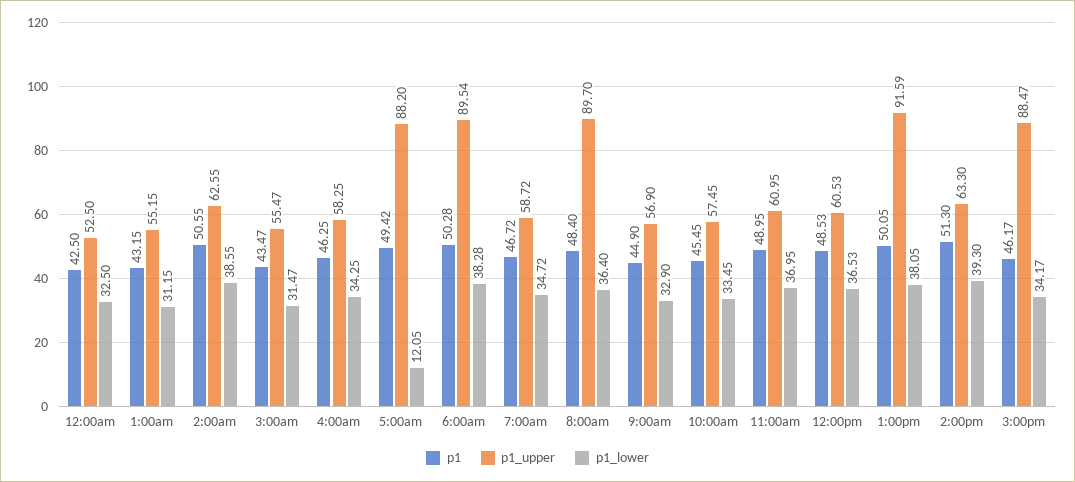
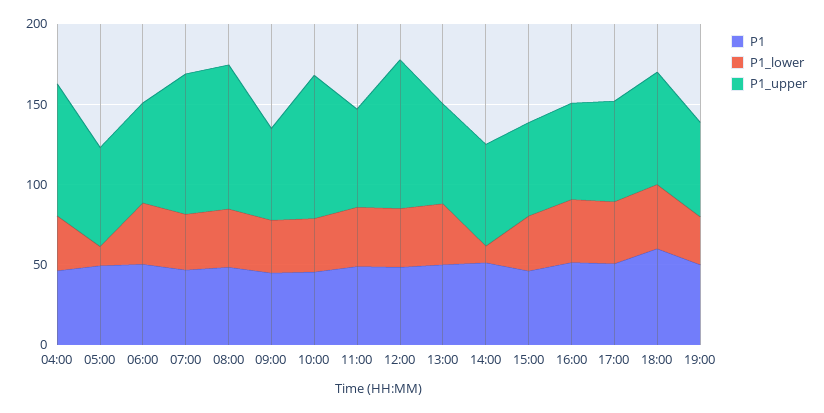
p1, 12:00am: 42.5 -> none
p1_upper, 12:00am: 52.5 -> none
p1_lower, 12:00am: 32.5 -> none
p1, 1:00am: 43.15 -> none
p1_upper, 1:00am: 55.15 -> none
p1_lower, 1:00am: 31.15 -> none
p1, 2:00am: 50.55 -> none
p1_upper, 2:00am: 62.55 -> none
p1_lower, 2:00am: 38.55 -> none
p1, 3:00am: 43.47 -> none
p1_upper, 3:00am: 55.47 -> none
p1_lower, 3:00am: 31.47 -> none
p1_upper, 4:00am: 58.25 -> 80
p1_upper, 5:00am: 88.2 -> 60
p1_upper, 6:00am: 89.54 -> 60
p1_upper, 7:00am: 58.72 -> 90
p1_upper, 10:00am: 57.45 -> 90
p1_upper, 12:00pm: 60.53 -> 90
p1_upper, 1:00pm: 91.59 -> 60
p1_lower, 2:00pm: 39.3 -> 10
p1_upper, 3:00pm: 88.47 -> 60
p1, 16:00: none -> 50
p1_lower, 16:00: none -> 40
p1_upper, 16:00: none -> 60
p1, 17:00: none -> 50
p1_lower, 17:00: none -> 40
p1_upper, 17:00: none -> 60
p1, 18:00: none -> 60
p1_lower, 18:00: none -> 40
p1_upper, 18:00: none -> 70
p1, 19:00: none -> 50
p1_lower, 19:00: none -> 30
p1_upper, 19:00: none -> 60

